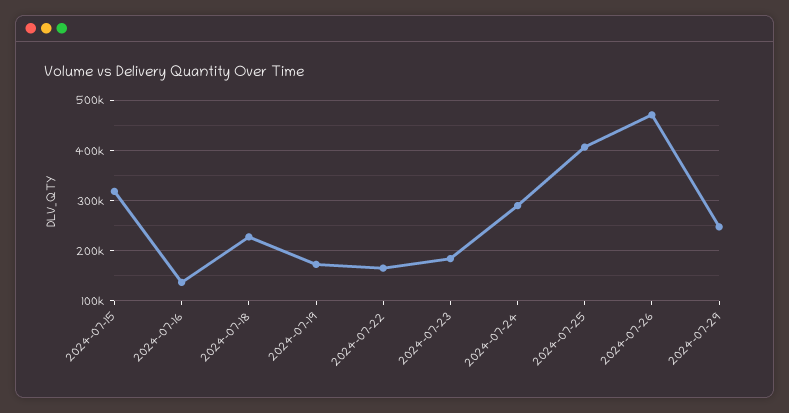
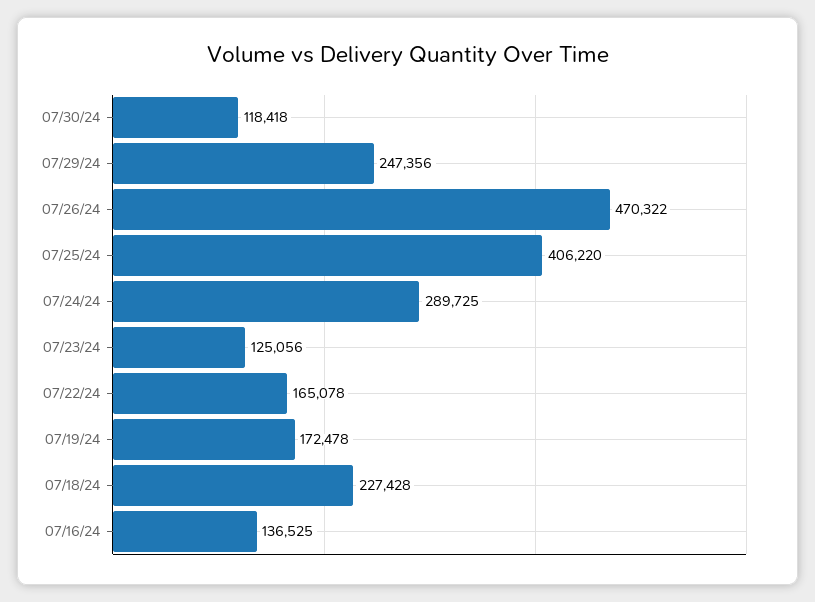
2024-07-15: 320000 -> none
2024-07-23: 180000 -> 125056
07/30/24: none -> 118418

